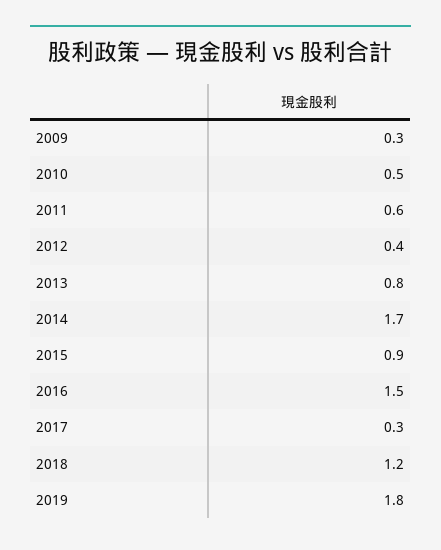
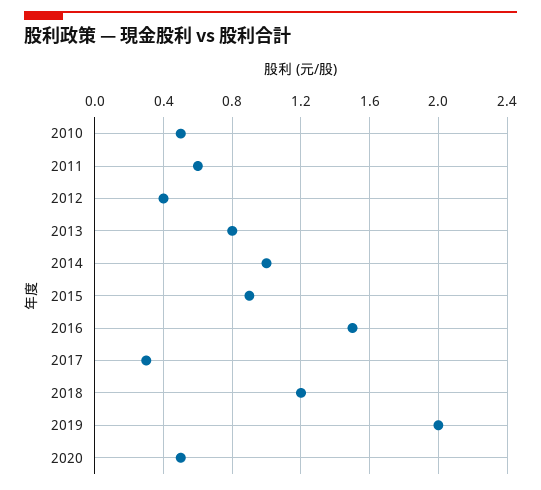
2009: 0.3 -> none
2014: 1.7 -> 1
2019: 1.8 -> 2
2020: none -> 0.5

